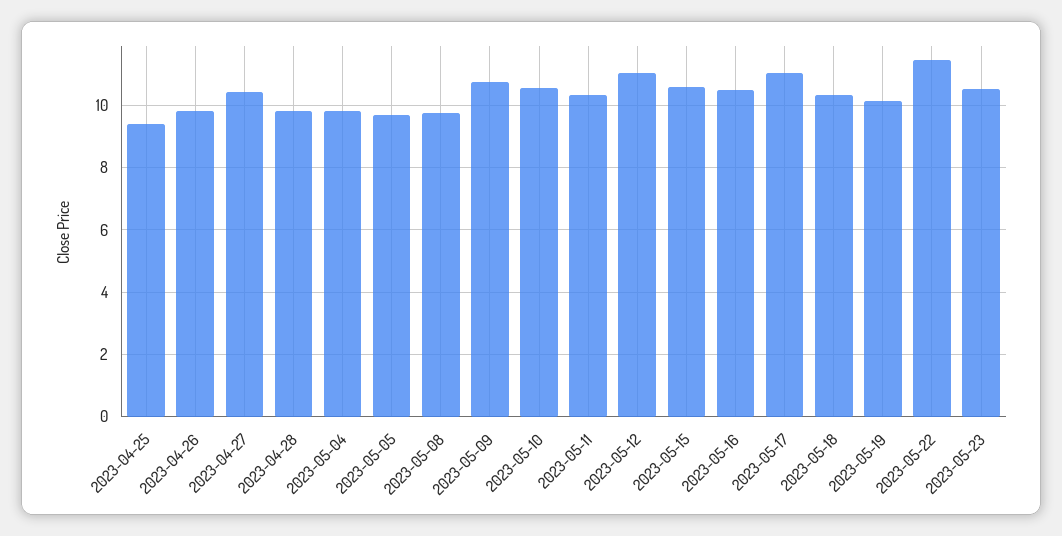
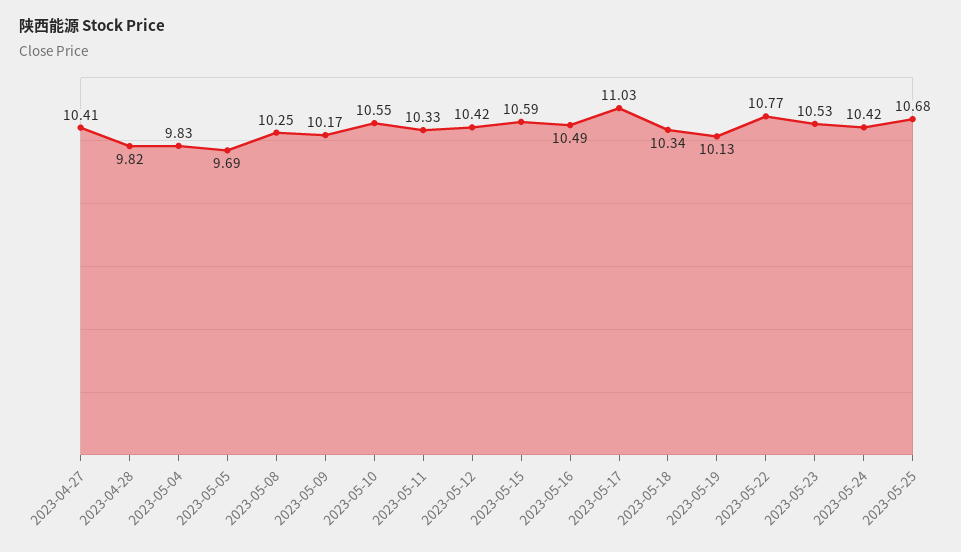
2023-04-25: 9.4 -> none
2023-04-26: 9.8 -> none
2023-05-08: 9.8 -> 10.25
2023-05-09: 10.8 -> 10.17
2023-05-12: 11 -> 10.42
2023-05-22: 11.4 -> 10.77
2023-05-24: none -> 10.42
2023-05-25: none -> 10.68

